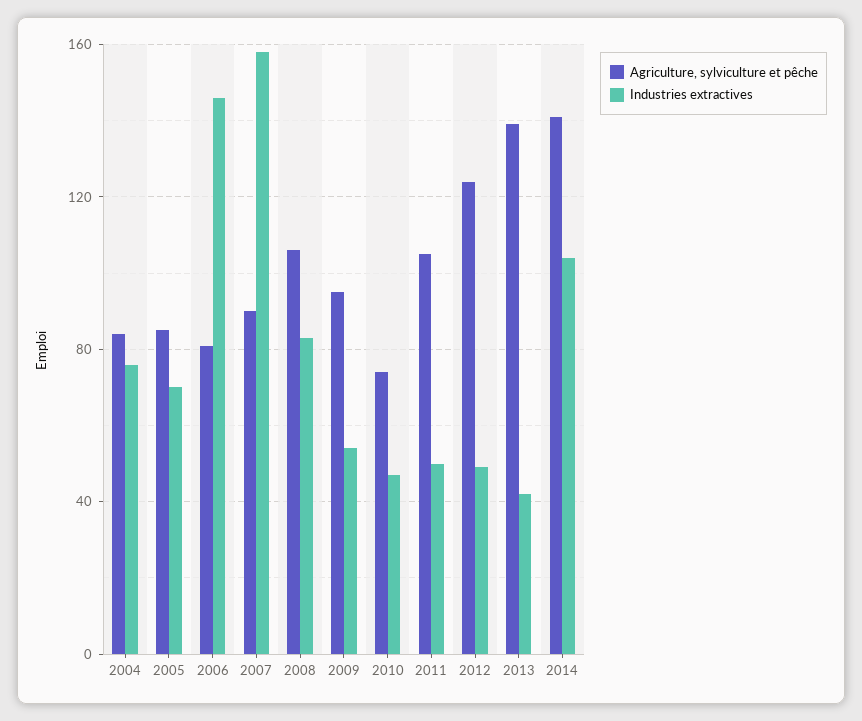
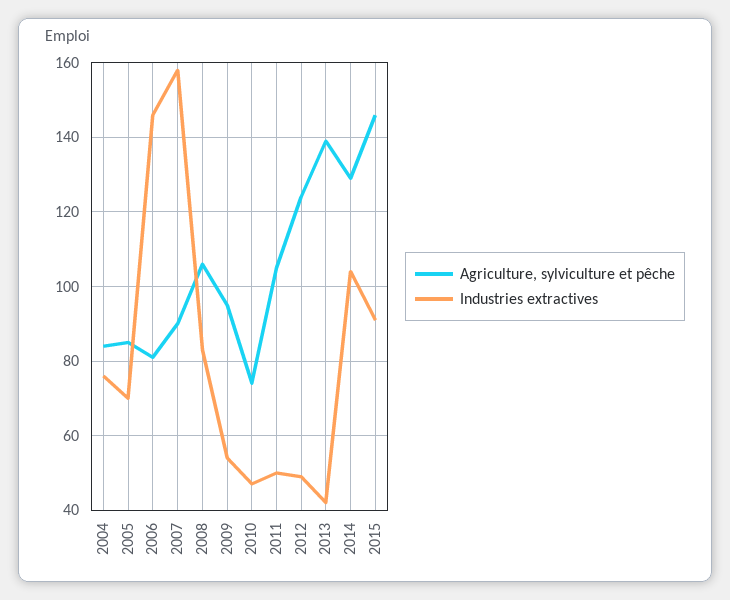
Agriculture, sylviculture et pêche, 2014: 140 -> 130
Agriculture, sylviculture et pêche, 2015: none -> 145
Industries extractives, 2015: none -> 90

